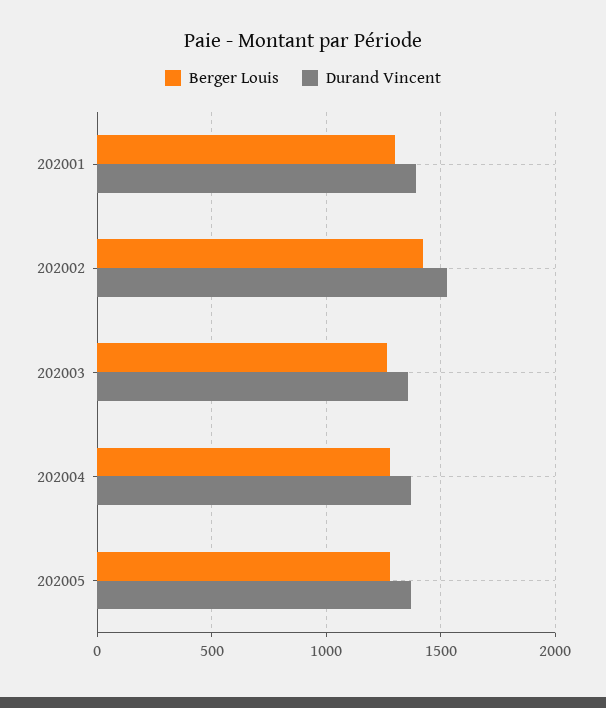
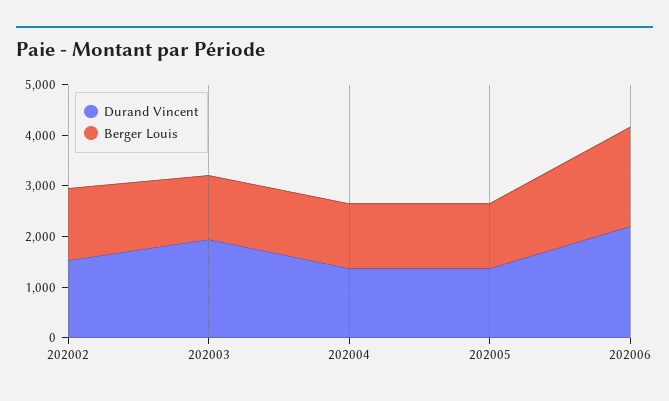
Berger Louis, 202001: 1300 -> none
Durand Vincent, 202001: 1400 -> none
Durand Vincent, 202003: 1350 -> 2000
Durand Vincent, 202006: none -> 2200
Berger Louis, 202006: none -> 2000

